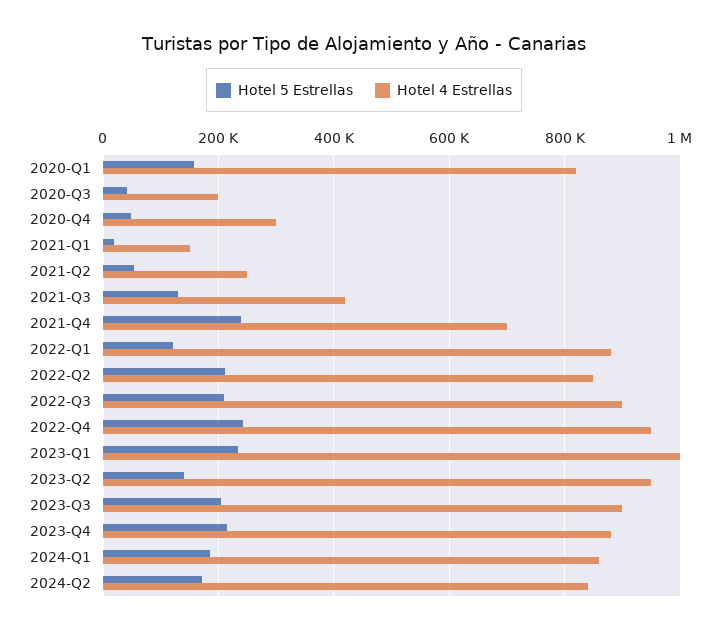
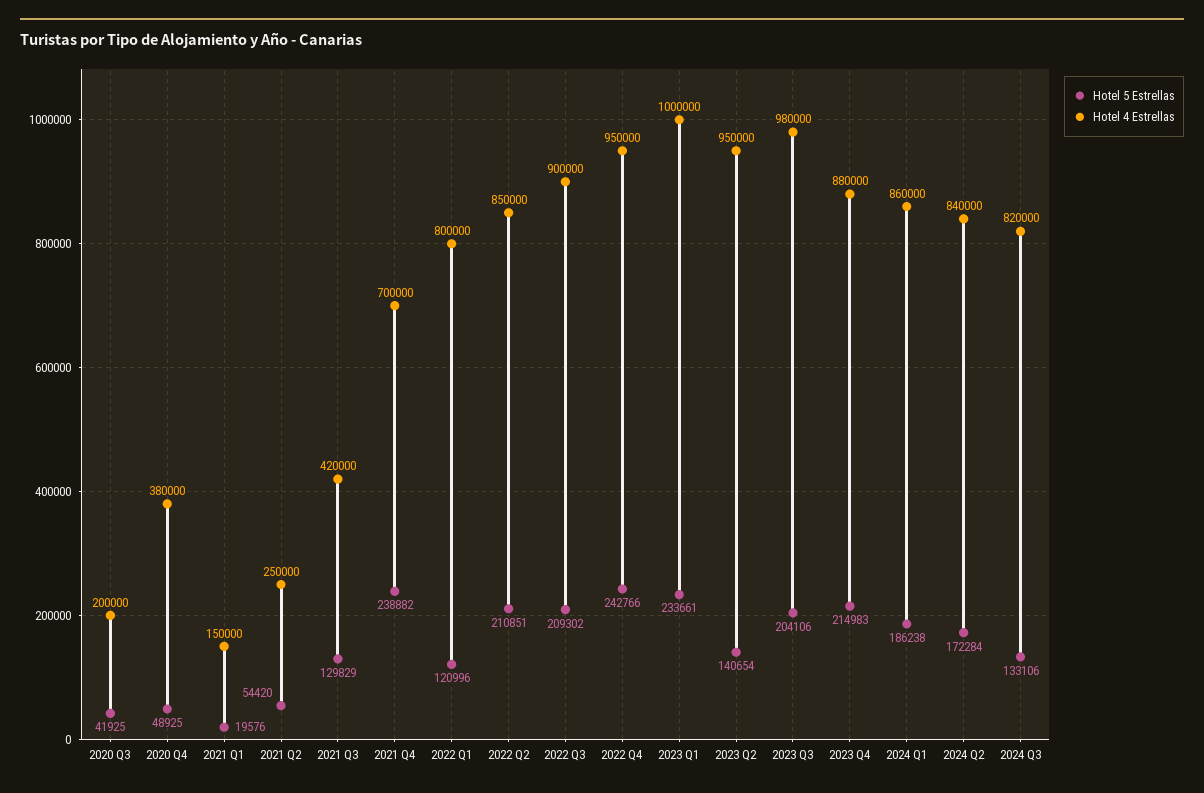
Hotel 5 Estrellas, 2020-Q1: 160000 -> none
Hotel 4 Estrellas, 2020-Q1: 820000 -> none
Hotel 4 Estrellas, 2020-Q4: 300000 -> 380000
Hotel 4 Estrellas, 2022-Q1: 880000 -> 800000
Hotel 4 Estrellas, 2023-Q3: 900000 -> 980000
Hotel 5 Estrellas, 2024 Q3: none -> 133106
Hotel 4 Estrellas, 2024 Q3: none -> 820000

